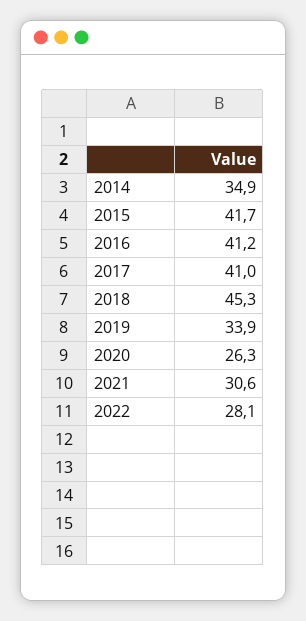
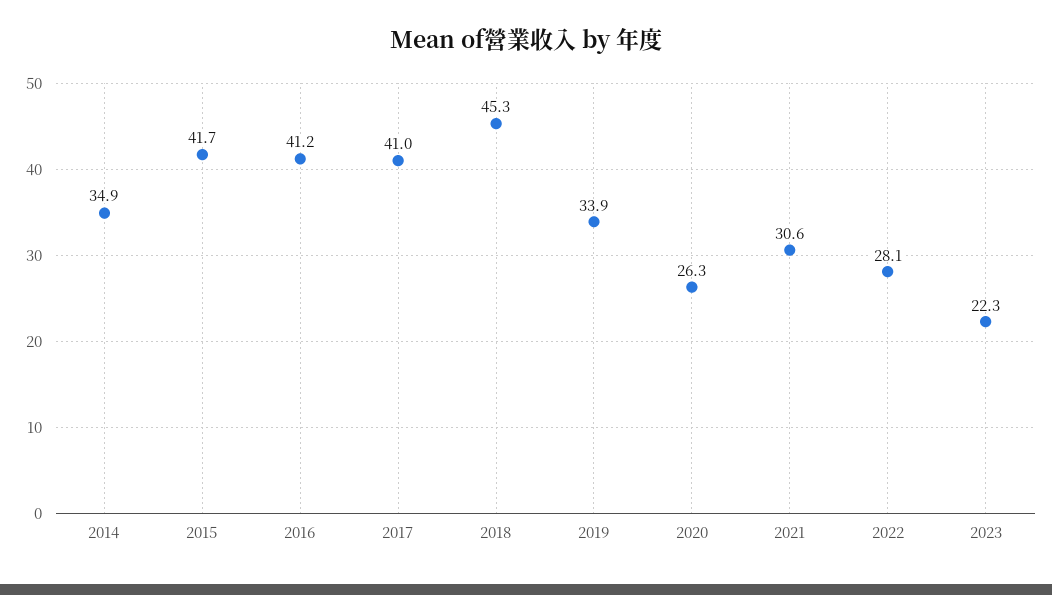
2023: none -> 22.3

